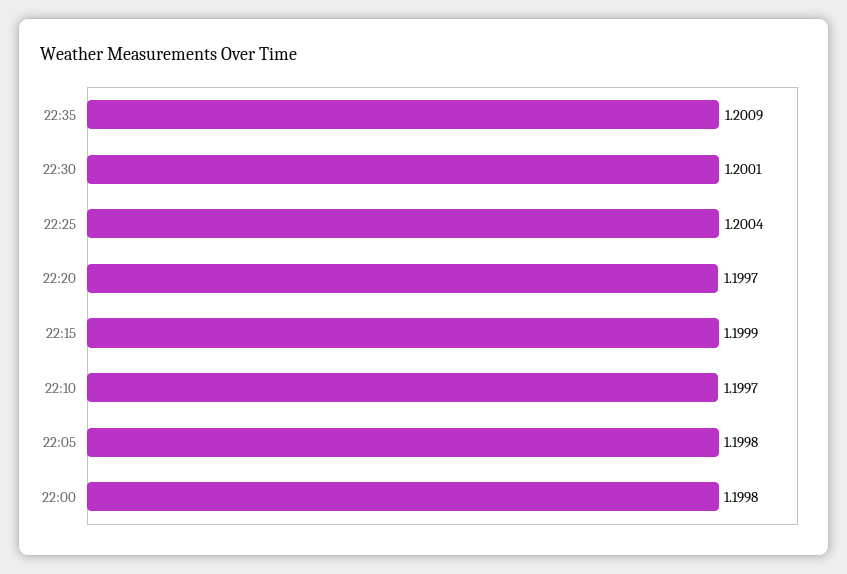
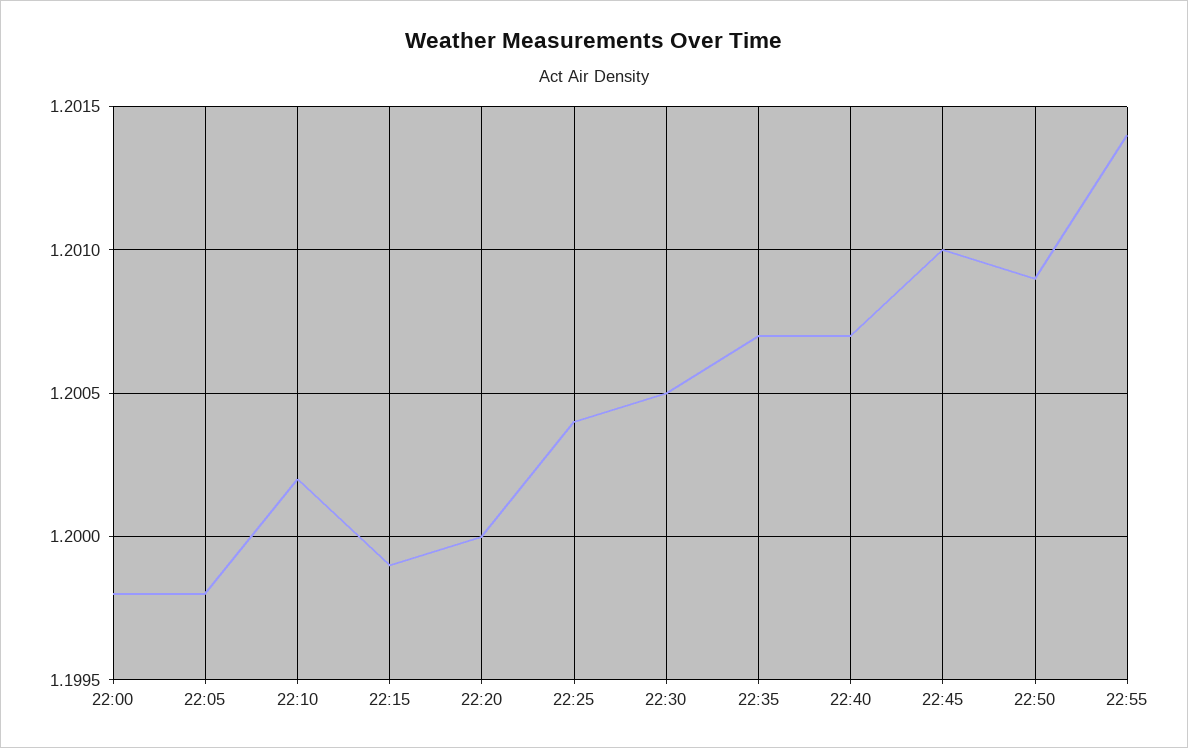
22:35: 1.2009 -> 1.2007
22:30: 1.2001 -> 1.2005
22:20: 1.1997 -> 1.2
22:10: 1.1997 -> 1.2002
22:40: none -> 1.2007
22:45: none -> 1.201
22:50: none -> 1.2009
22:55: none -> 1.2014

